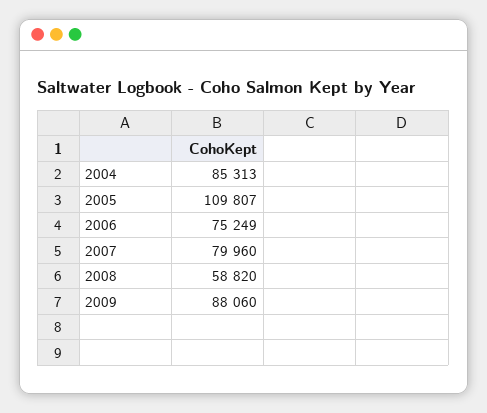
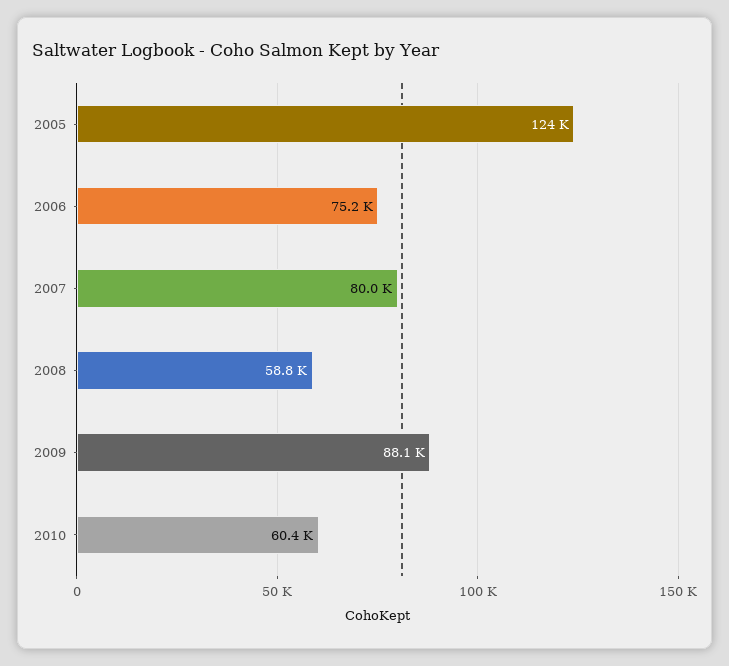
2004: 85313 -> none
2005: 109807 -> 124000
2010: none -> 60400

